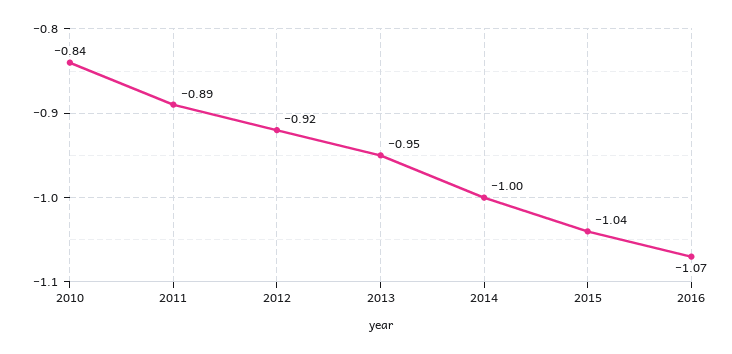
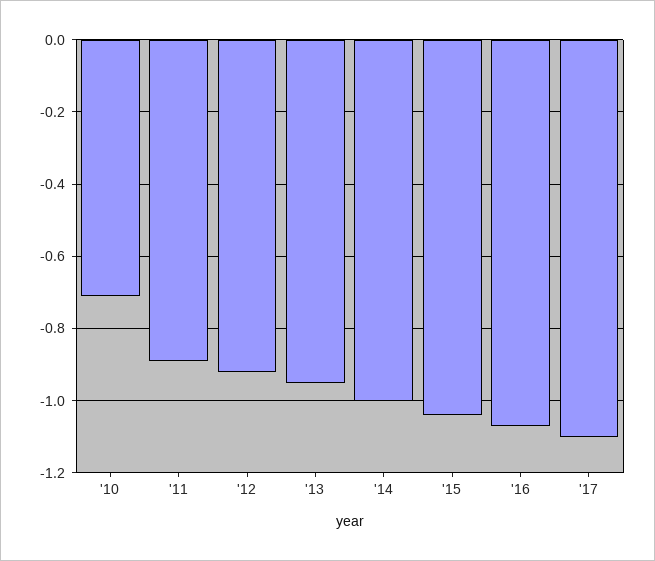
2010: -0.84 -> -0.7
'17: none -> -1.1

